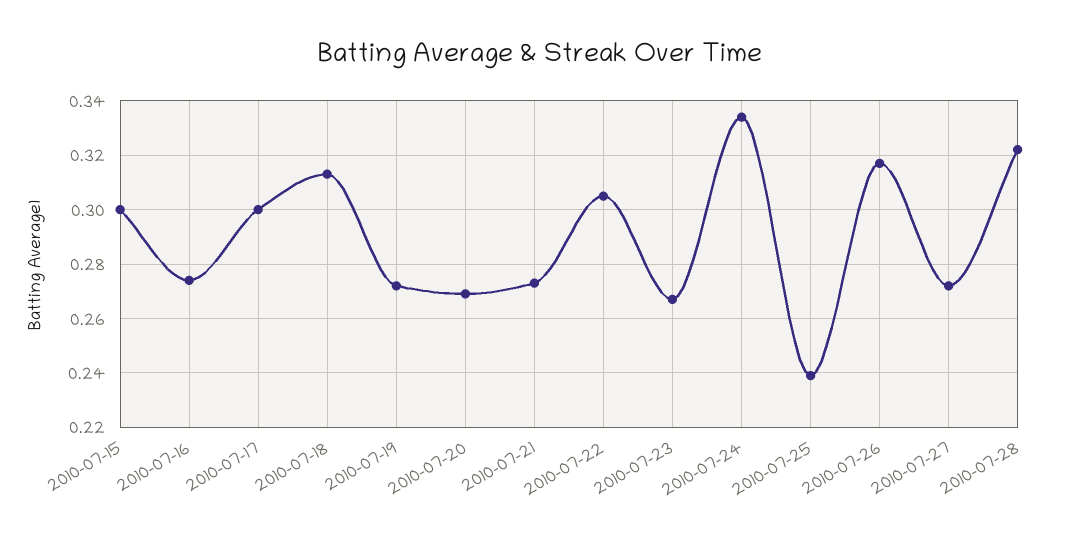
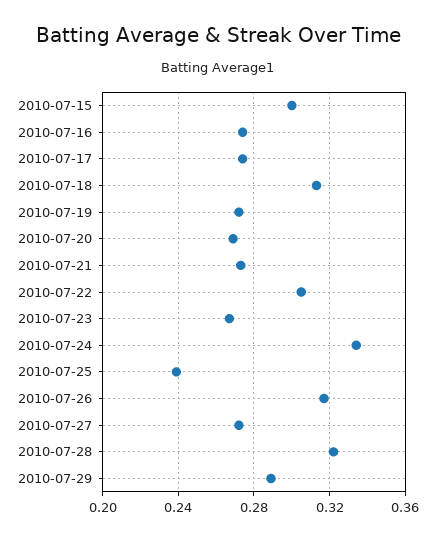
2010-07-17: 0.3 -> 0.275
2010-07-29: none -> 0.29

